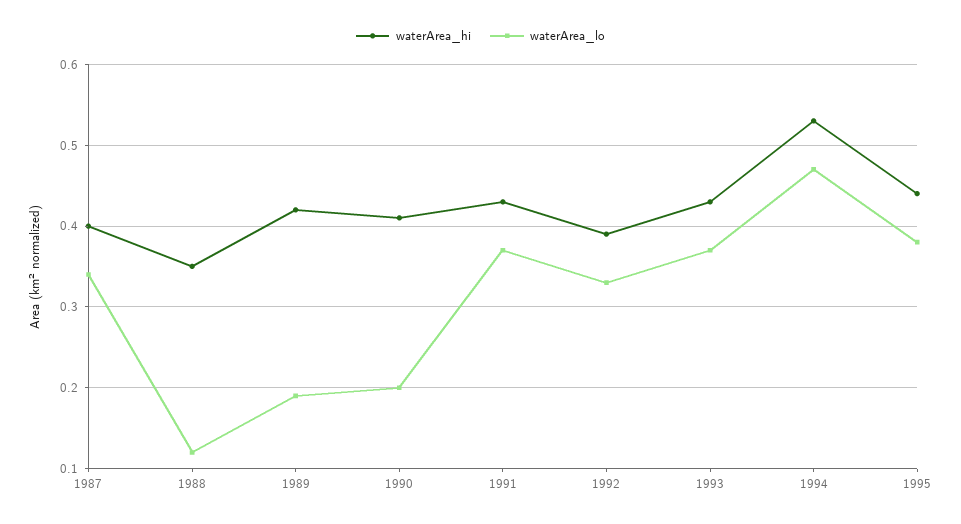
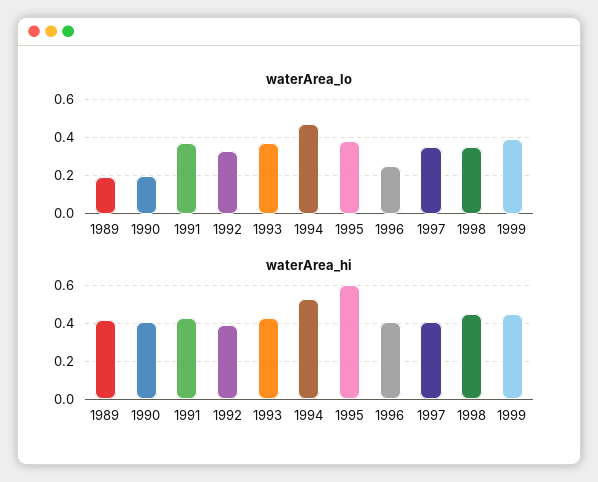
waterArea_hi, 1987: 0.4 -> none
waterArea_lo, 1987: 0.34 -> none
waterArea_hi, 1988: 0.35 -> none
waterArea_lo, 1988: 0.12 -> none
waterArea_hi, 1995: 0.44 -> 0.6
waterArea_lo, 1996: none -> 0.25
waterArea_lo, 1997: none -> 0.35
waterArea_lo, 1998: none -> 0.35
waterArea_lo, 1999: none -> 0.4
waterArea_hi, 1996: none -> 0.4
waterArea_hi, 1997: none -> 0.4
waterArea_hi, 1998: none -> 0.45
waterArea_hi, 1999: none -> 0.45

